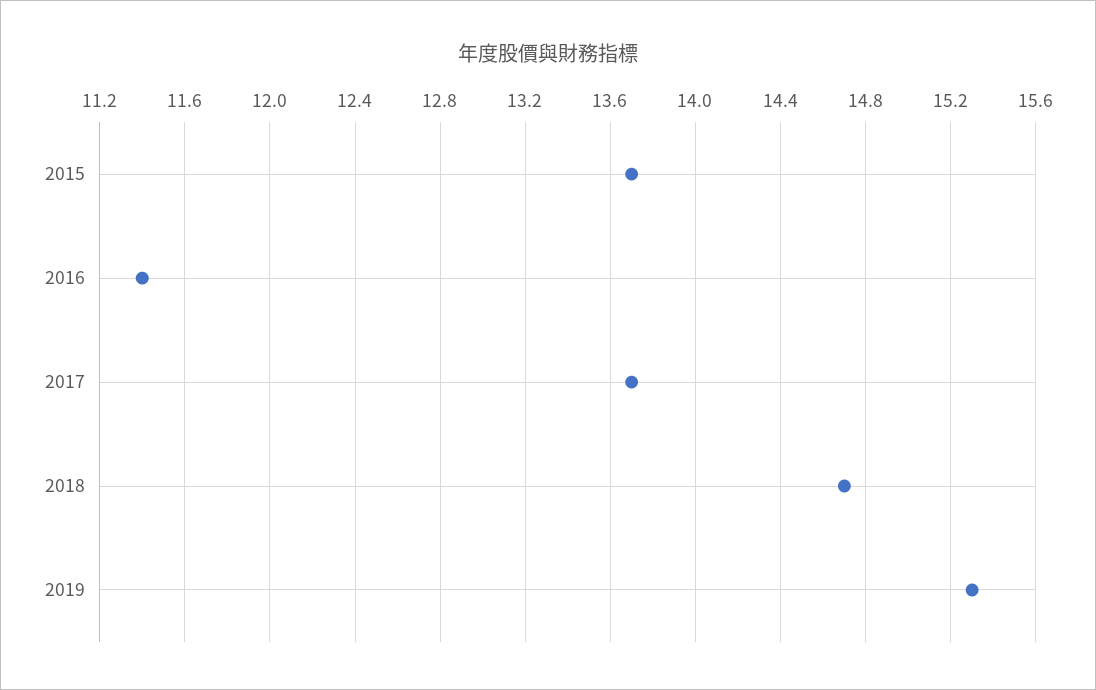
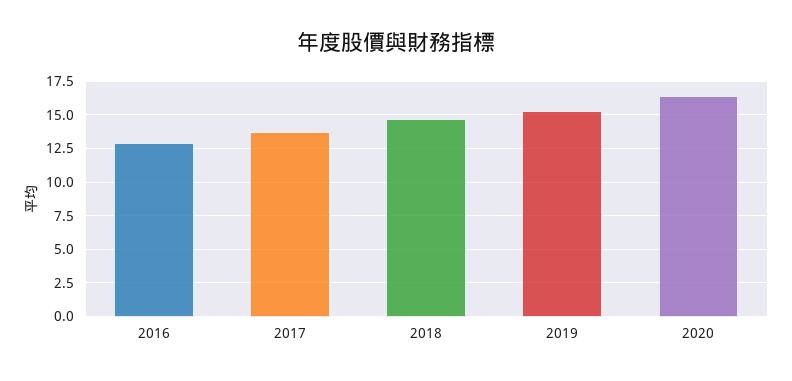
2015: 13.7 -> none
2016: 11.4 -> 13
2020: none -> 16.5

